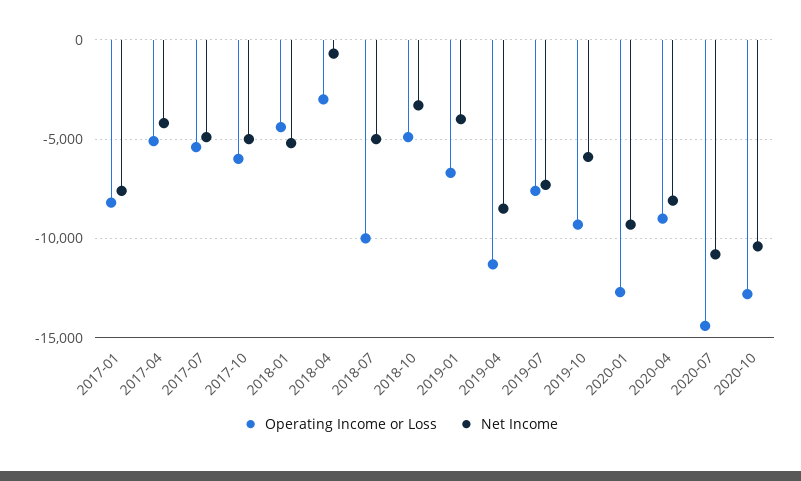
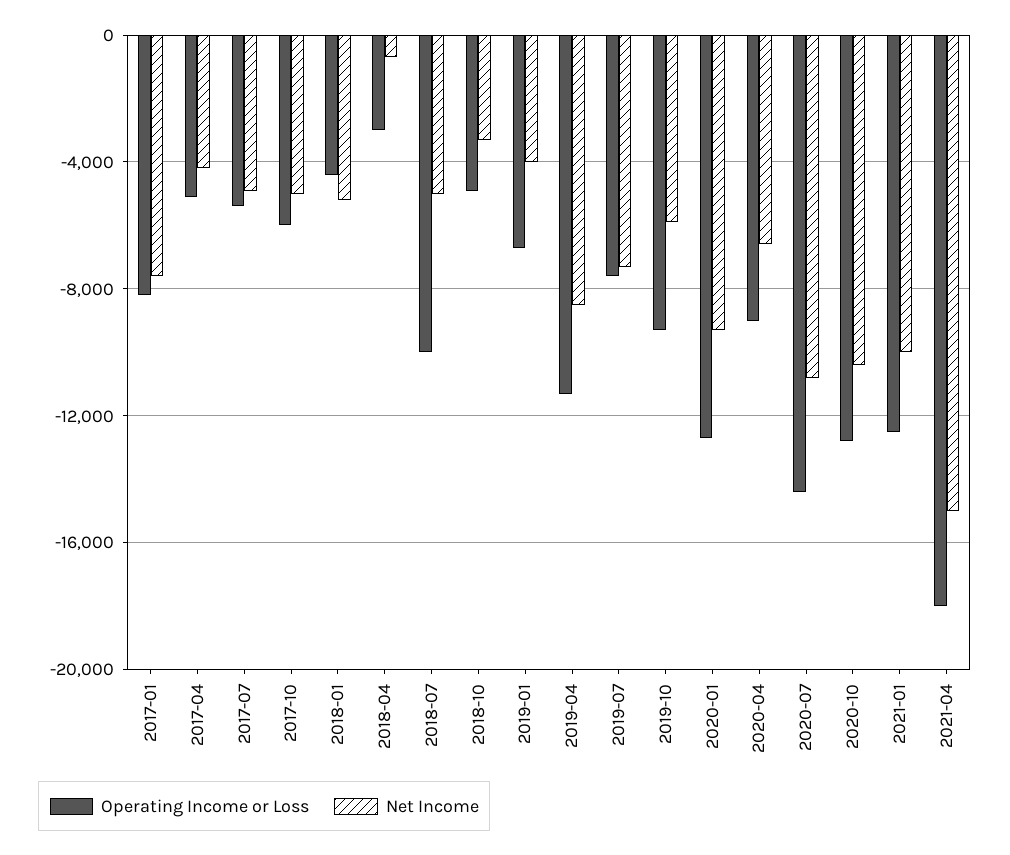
Net Income, 2020-04: -8000 -> -6500
Operating Income or Loss, 2021-01: none -> -12500
Net Income, 2021-01: none -> -10000
Operating Income or Loss, 2021-04: none -> -18000
Net Income, 2021-04: none -> -15000

